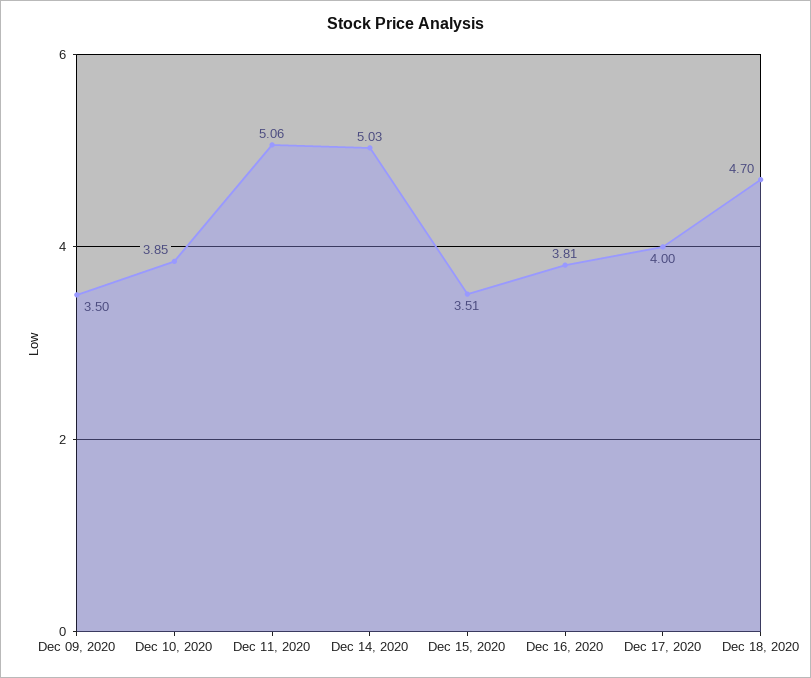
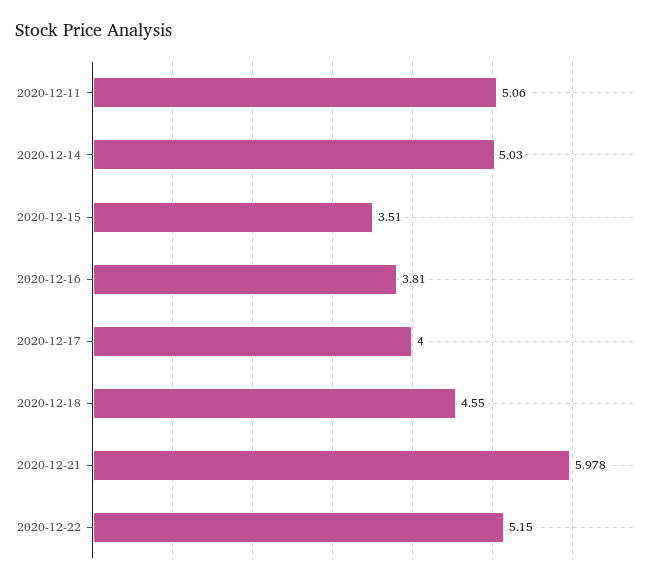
Dec 09, 2020: 3.5 -> none
Dec 10, 2020: 3.85 -> none
Dec 18, 2020: 4.7 -> 4.55
2020-12-21: none -> 5.978
2020-12-22: none -> 5.15

